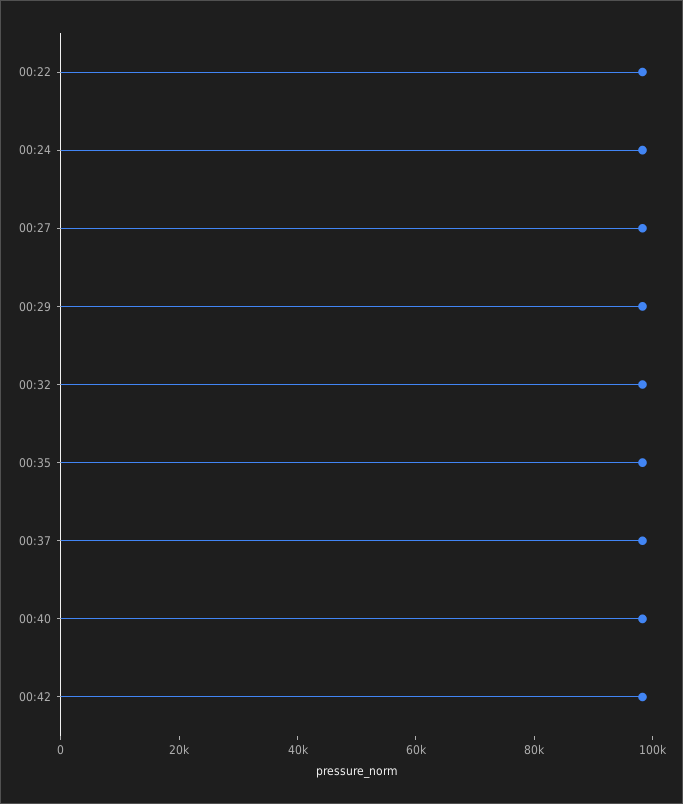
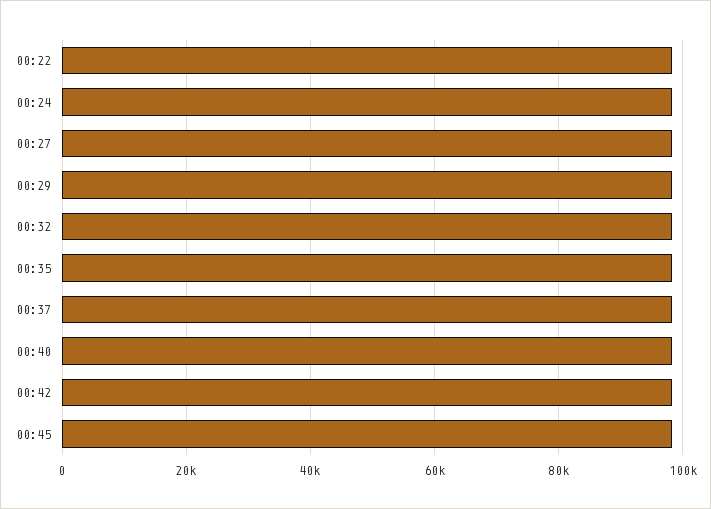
00:45: none -> 98000

